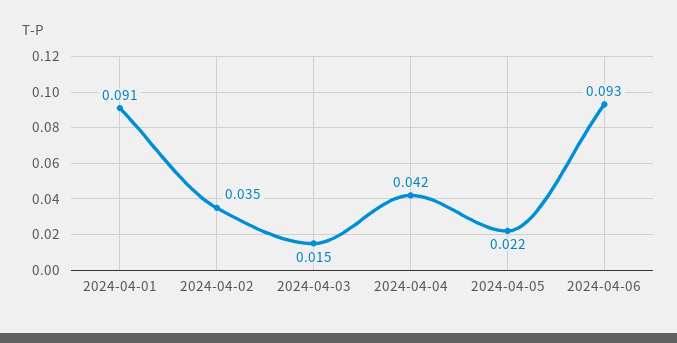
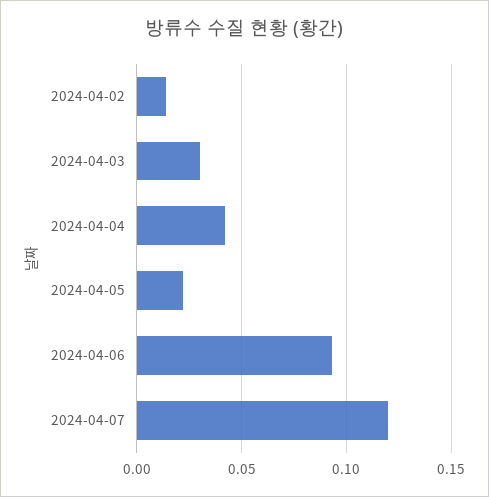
2024-04-01: 0.091 -> none
2024-04-02: 0.035 -> 0.015
2024-04-03: 0.015 -> 0.03
2024-04-07: none -> 0.12

